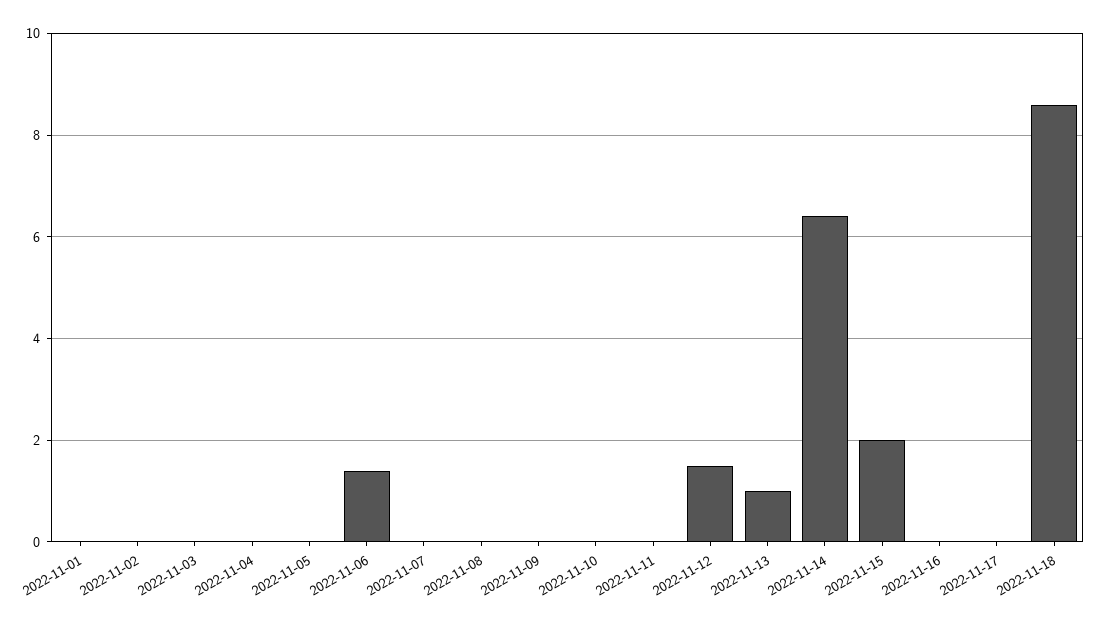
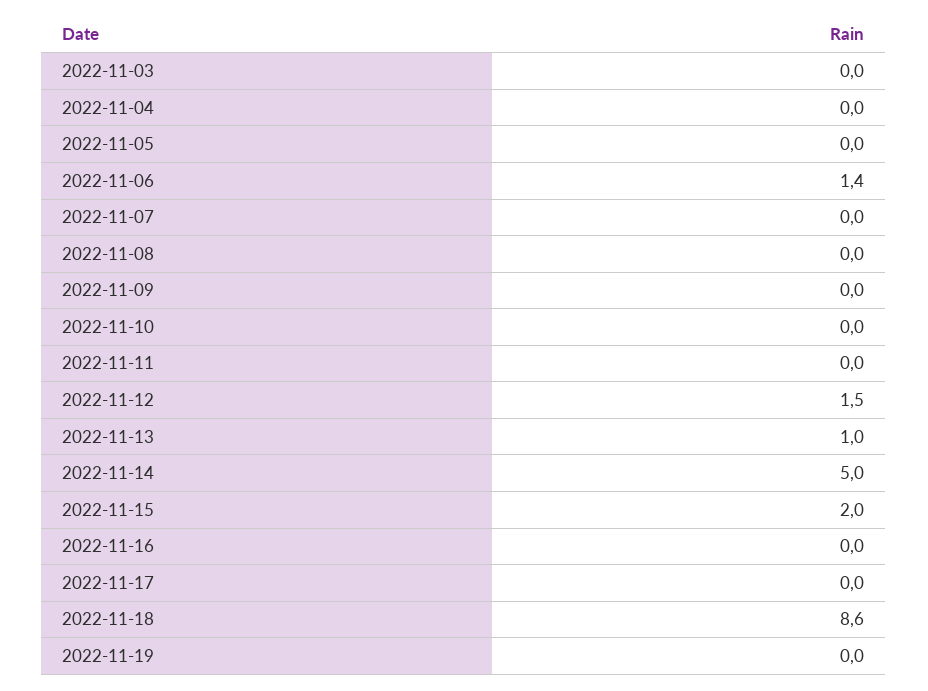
2022-11-01: 0 -> none
2022-11-02: 0 -> none
2022-11-14: 6.5 -> 5
2022-11-19: none -> 0

